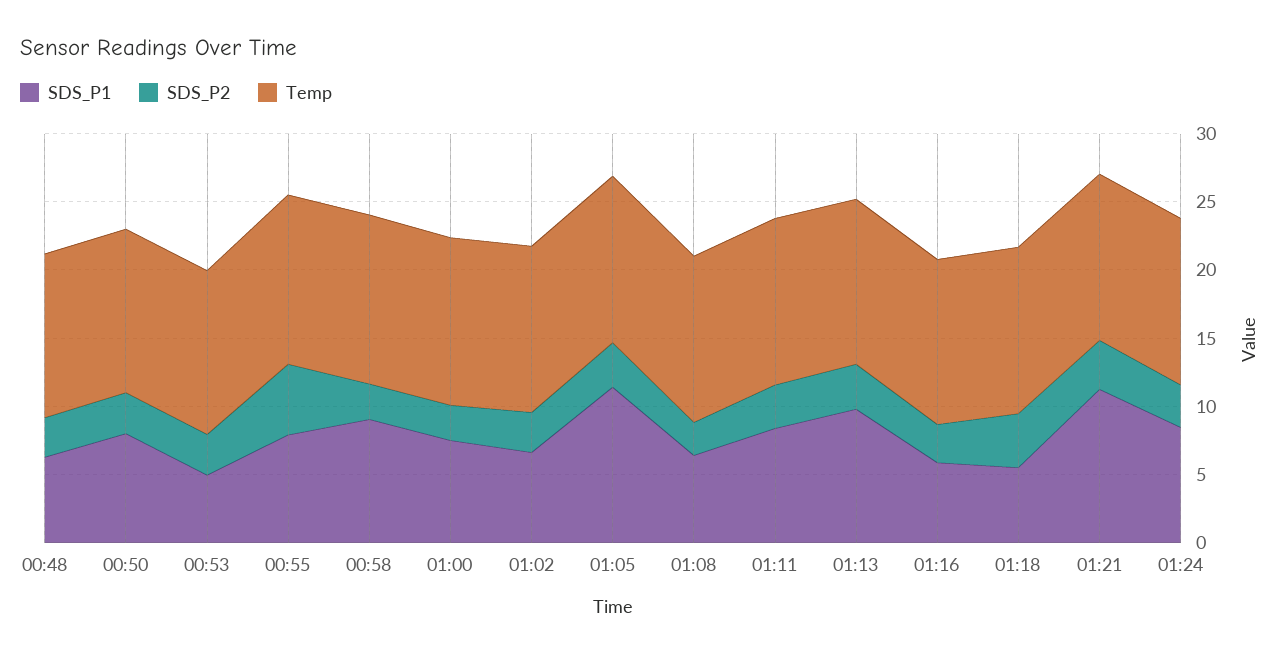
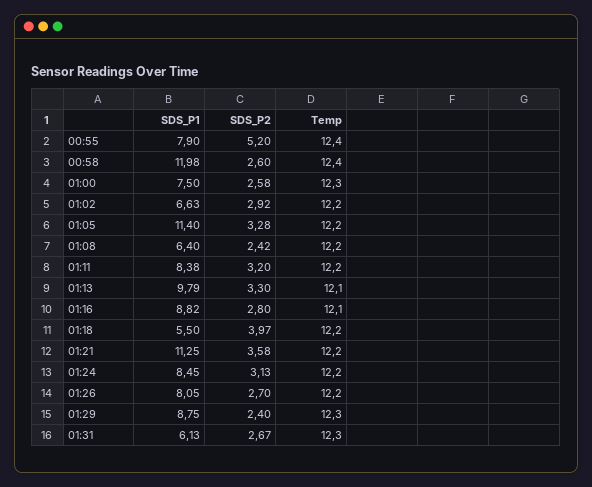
SDS_P1, 00:48: 6 -> none
SDS_P2, 00:48: 3 -> none
Temp, 00:48: 12 -> none
SDS_P1, 00:50: 8 -> none
SDS_P2, 00:50: 3 -> none
Temp, 00:50: 12 -> none
SDS_P1, 00:53: 5 -> none
SDS_P2, 00:53: 3 -> none
Temp, 00:53: 12 -> none
SDS_P1, 00:58: 9 -> 11.98
SDS_P1, 01:16: 6 -> 8.82
SDS_P1, 01:26: none -> 8.05
SDS_P2, 01:26: none -> 2.7
Temp, 01:26: none -> 12.2
SDS_P1, 01:29: none -> 8.75
SDS_P2, 01:29: none -> 2.4
Temp, 01:29: none -> 12.3
SDS_P1, 01:31: none -> 6.13
SDS_P2, 01:31: none -> 2.67
Temp, 01:31: none -> 12.3

